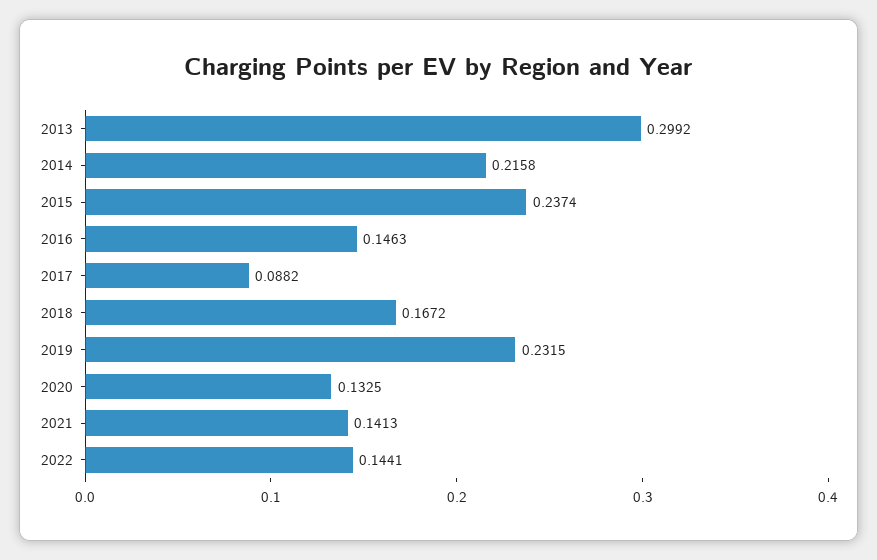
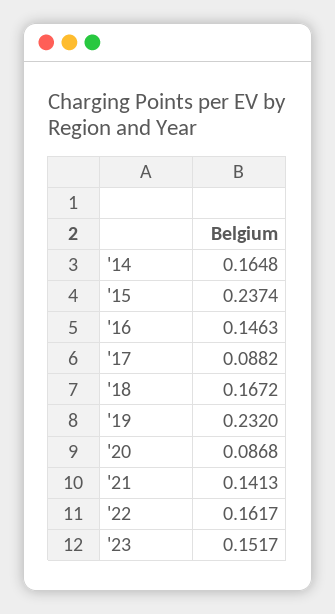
2013: 0.2992 -> none
2014: 0.2158 -> 0.1648
2019: 0.2315 -> 0.232
2020: 0.1325 -> 0.0868
2022: 0.1441 -> 0.1617
'23: none -> 0.1517

